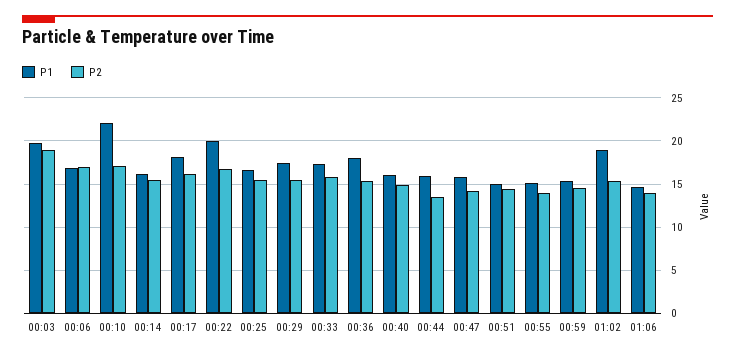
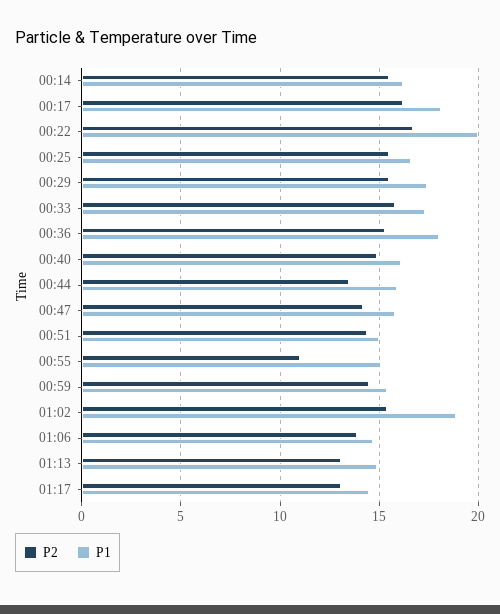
P1, 00:03: 20 -> none
P2, 00:03: 19 -> none
P1, 00:06: 17 -> none
P2, 00:06: 17 -> none
P1, 00:10: 22 -> none
P2, 00:10: 17 -> none
P2, 00:55: 14 -> 11
P2, 01:13: none -> 13
P1, 01:13: none -> 15
P2, 01:17: none -> 13
P1, 01:17: none -> 14.5

